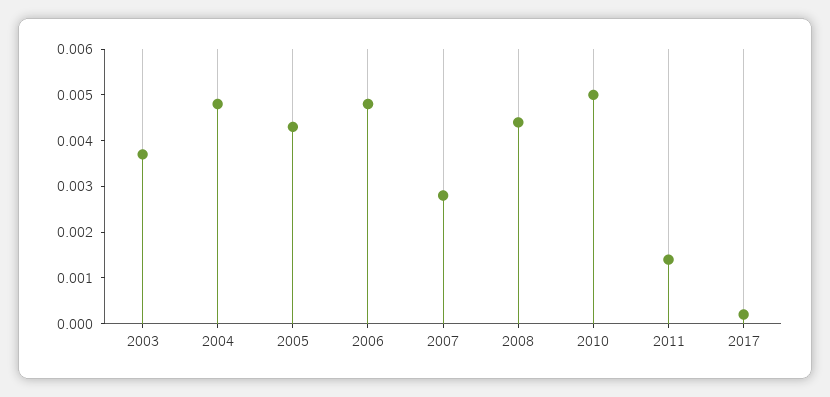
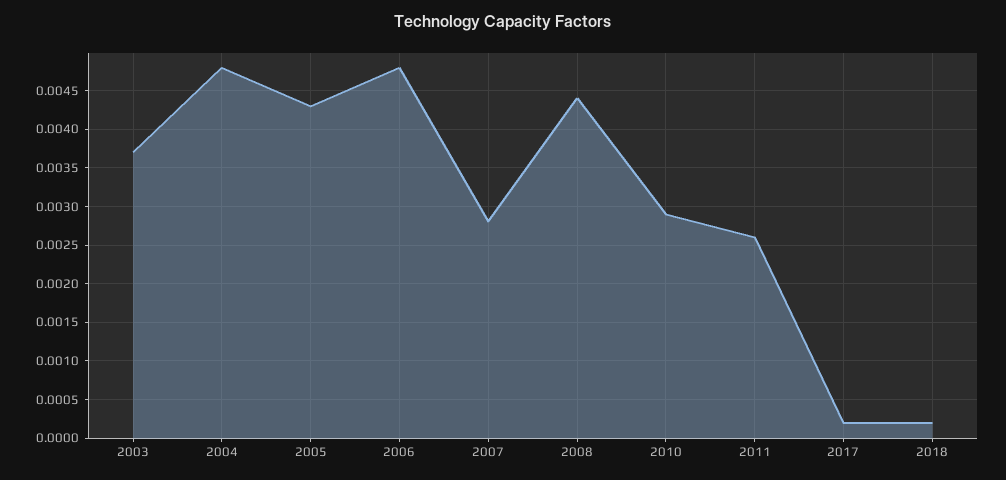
2010: 0.005 -> 0.0029
2011: 0.0015 -> 0.0026
2018: none -> 0.0002

